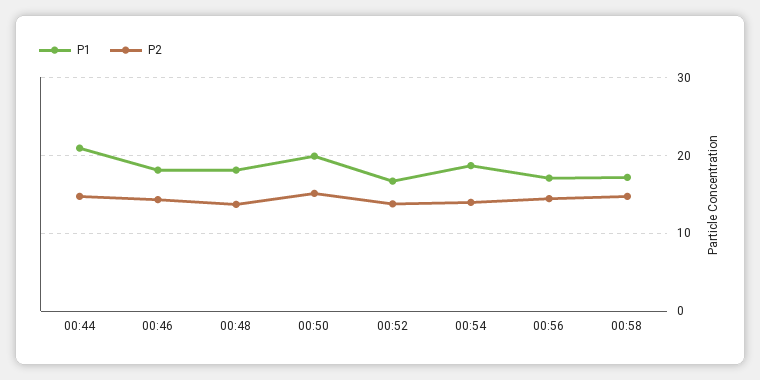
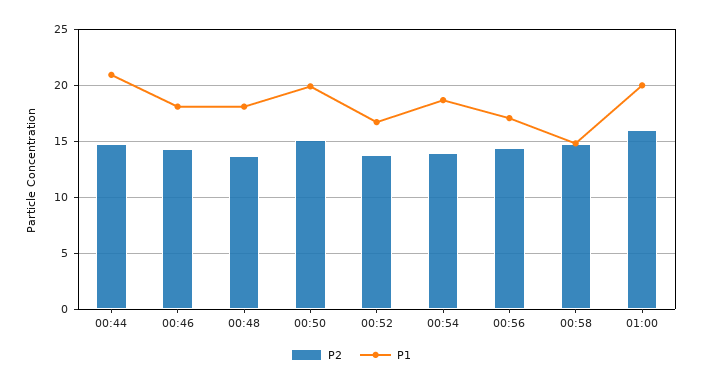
P1, 00:58: 17 -> 15
P2, 01:00: none -> 16
P1, 01:00: none -> 20

